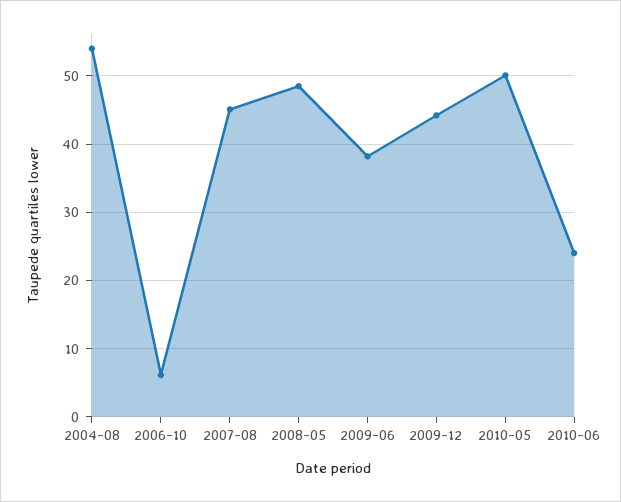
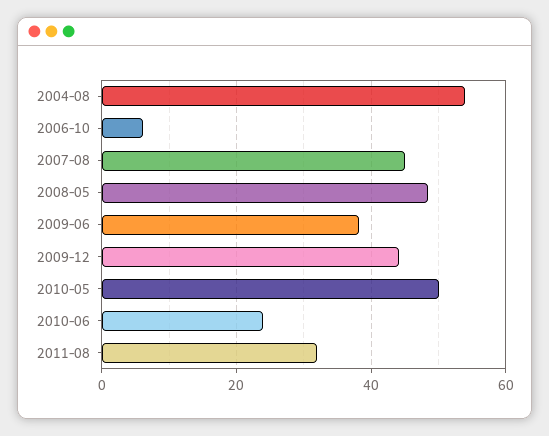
2011-08: none -> 32

